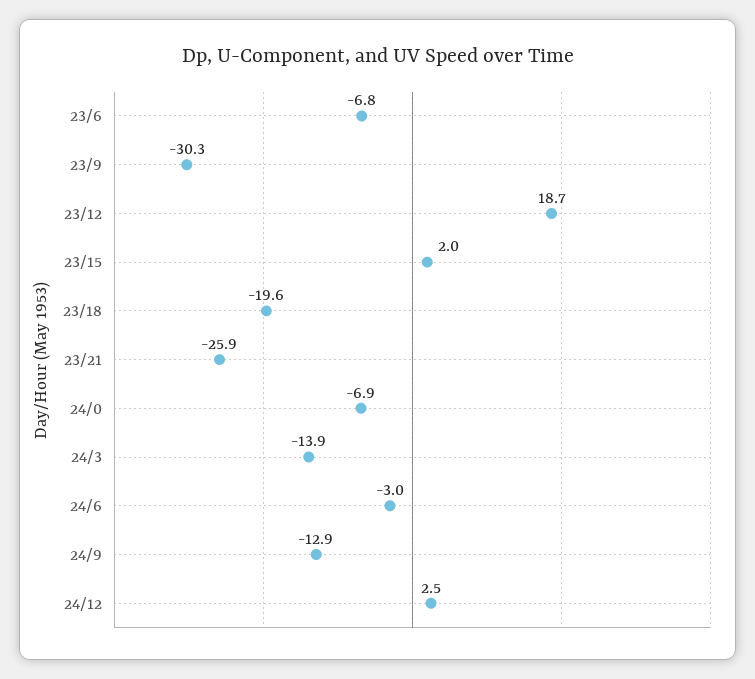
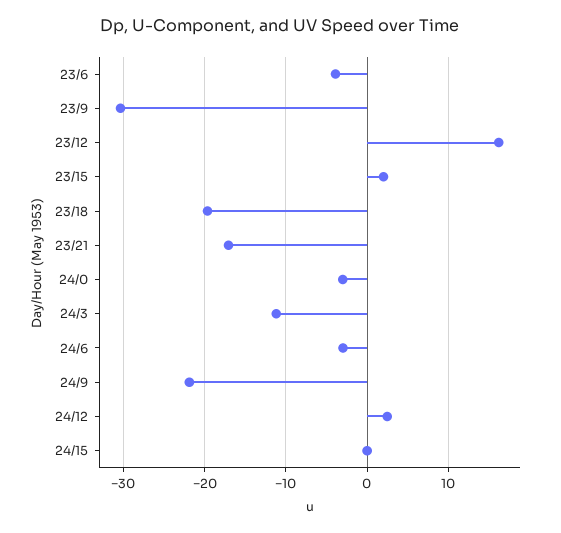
23/6: -6.8 -> -4
23/12: 18.7 -> 16
23/21: -25.9 -> -17
24/0: -6.9 -> -3
24/3: -13.9 -> -11
24/9: -12.9 -> -22
24/15: none -> 0

